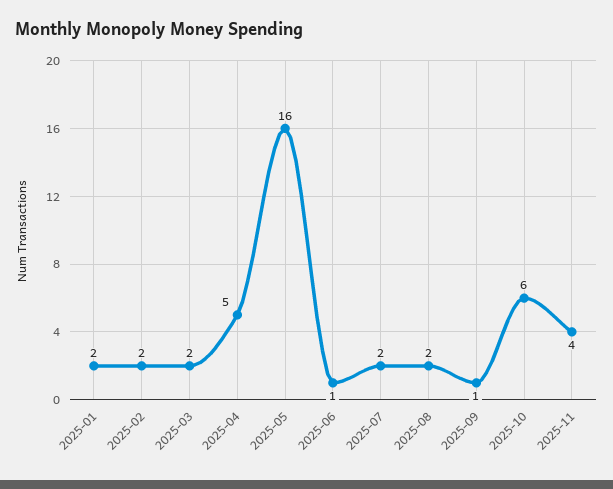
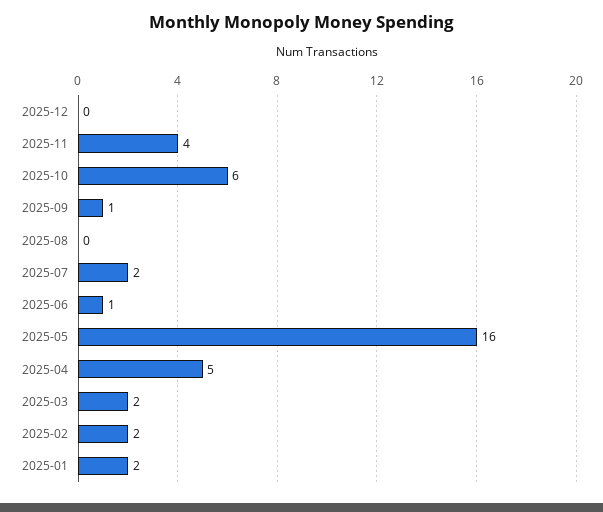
2025-08: 2 -> 0
2025-12: none -> 0

